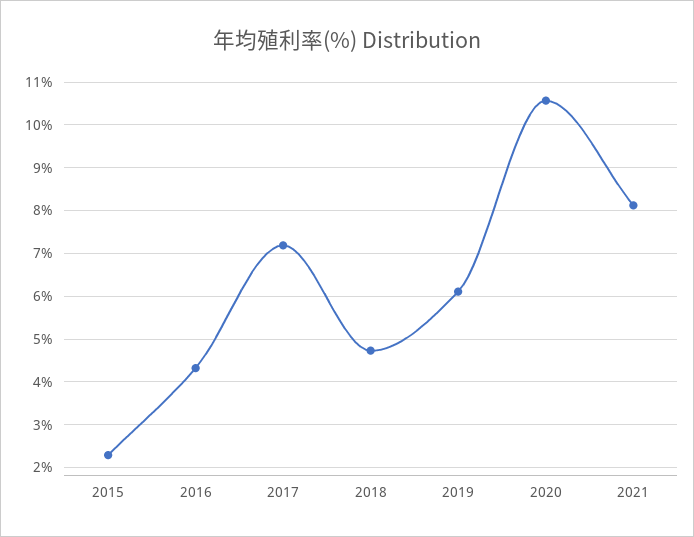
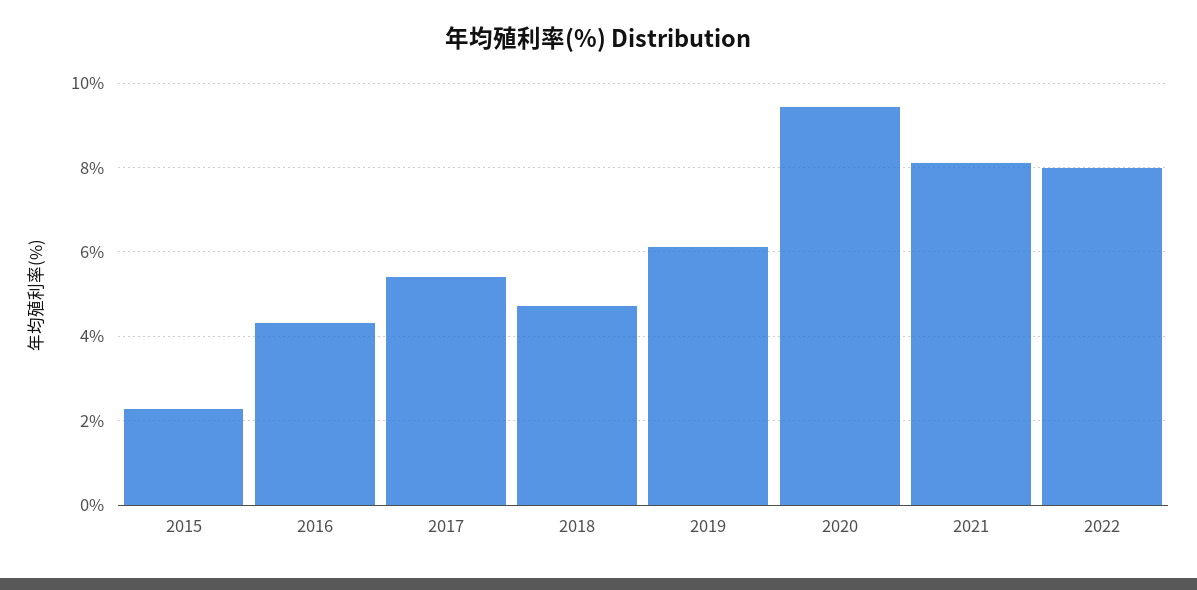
2017: 7.2 -> 5.4
2020: 10.6 -> 9.4
2022: none -> 8

